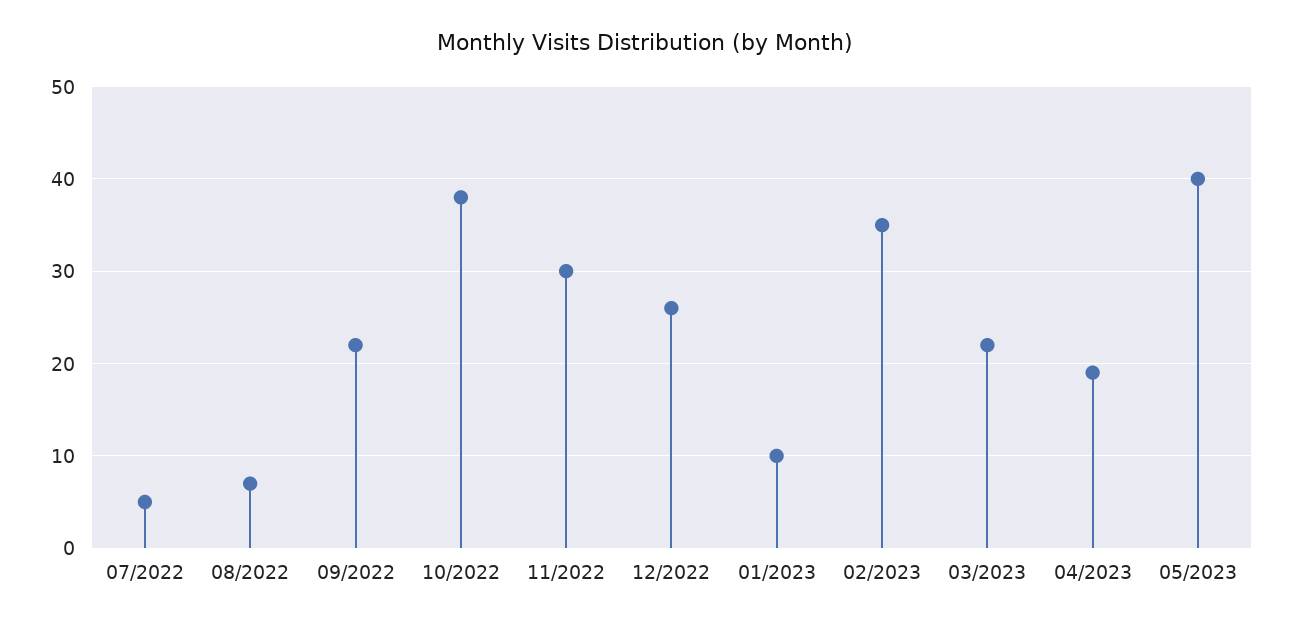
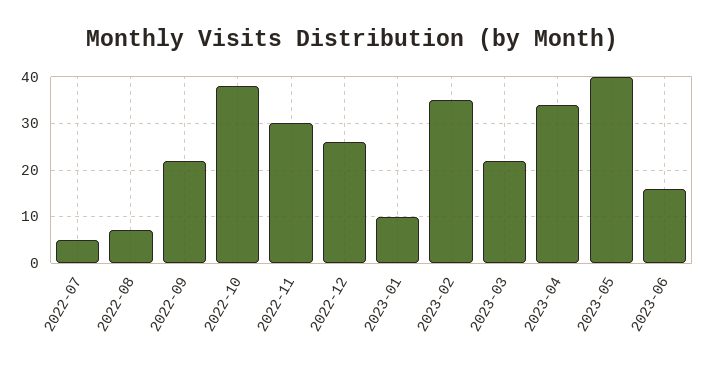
04/2023: 19 -> 35
2023-06: none -> 15

